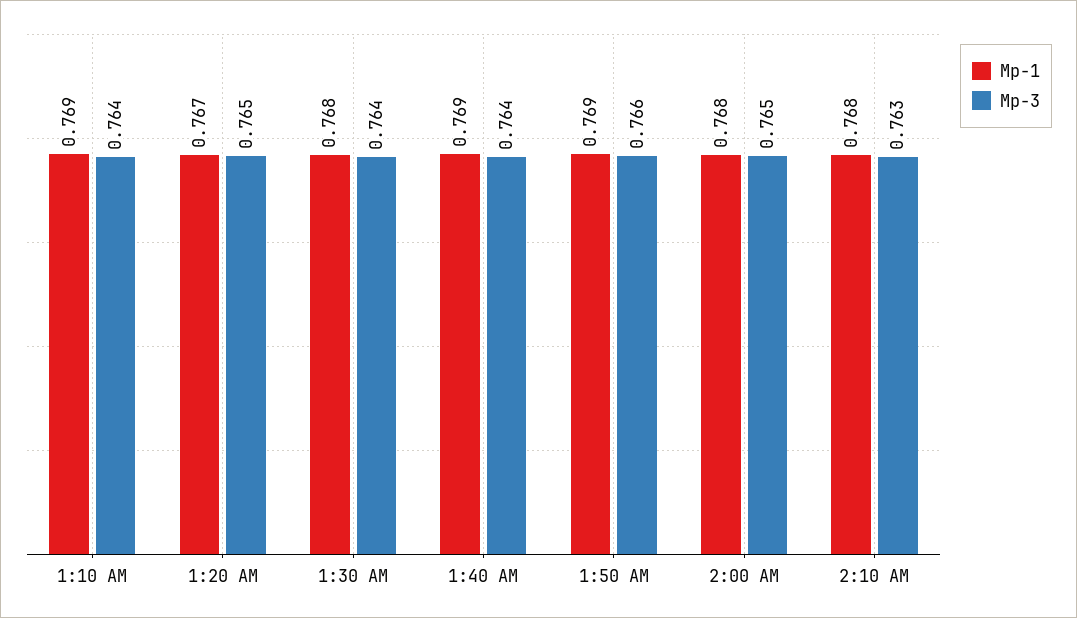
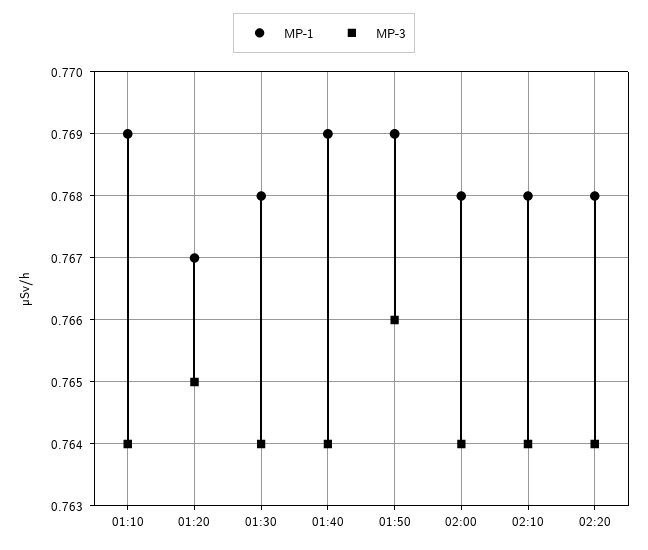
Mp-3, 2:00 AM: 0.765 -> 0.764
Mp-3, 2:10 AM: 0.763 -> 0.764
Mp-1, 02:20: none -> 0.768
Mp-3, 02:20: none -> 0.764

